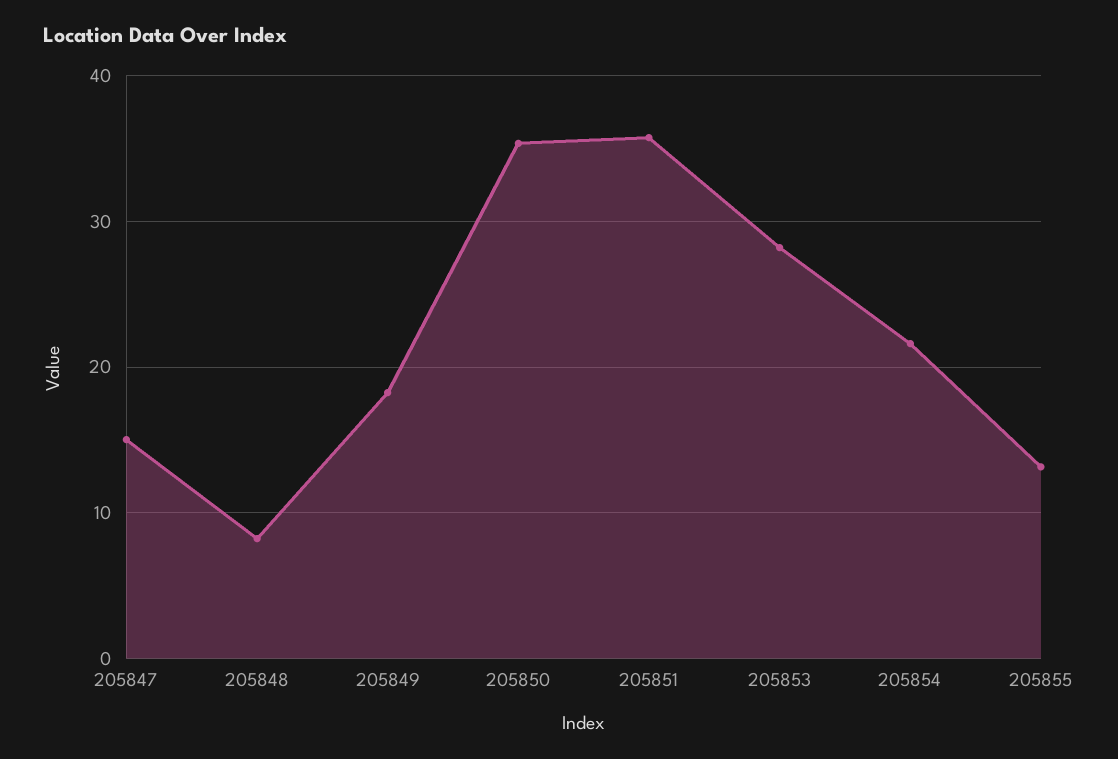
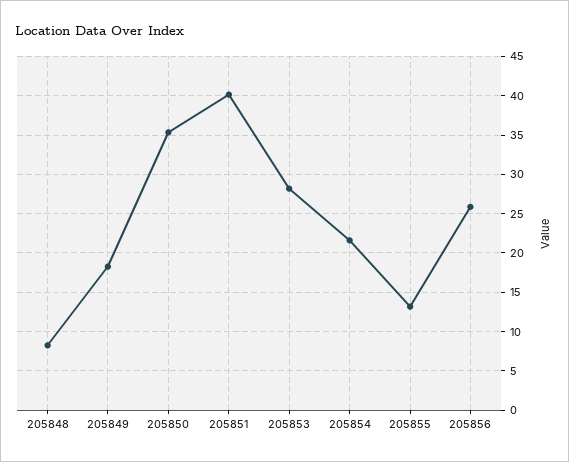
205847: 15 -> none
205851: 36 -> 40
205856: none -> 26

